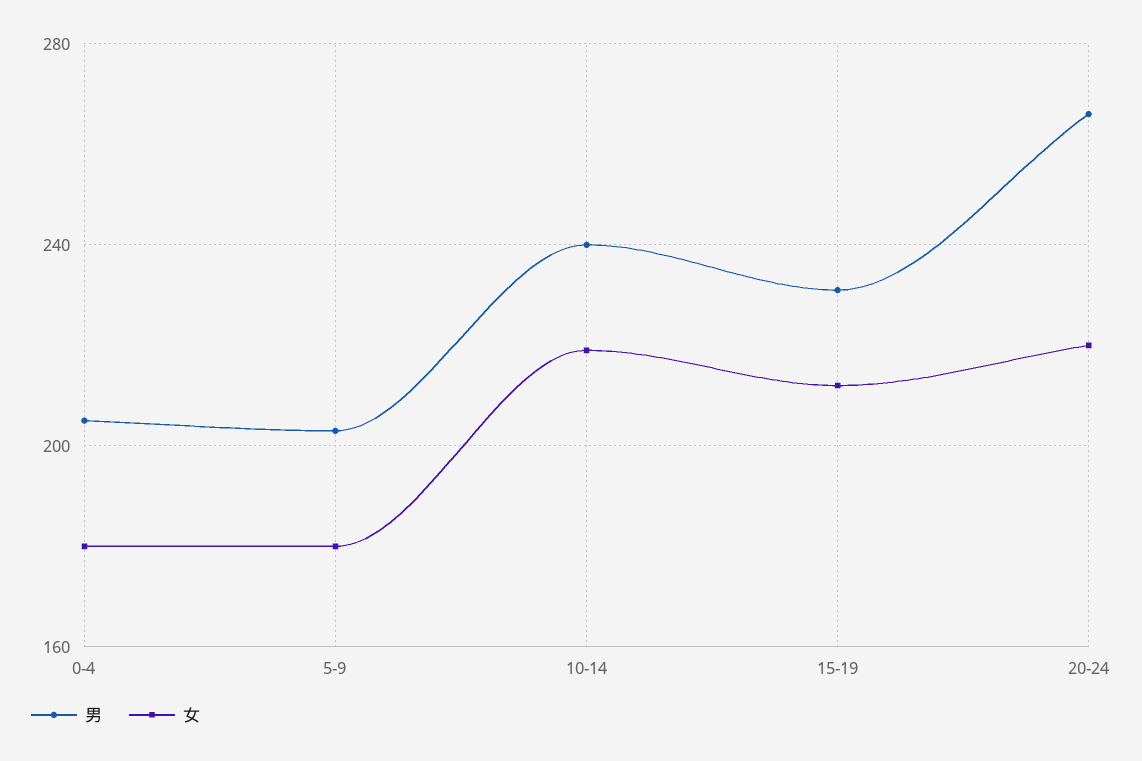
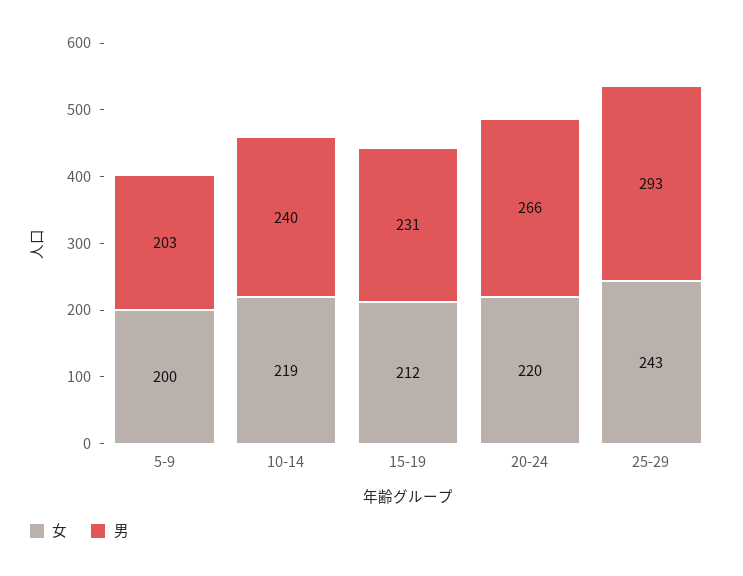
男, 0-4: 205 -> none
女, 0-4: 180 -> none
女, 5-9: 180 -> 200
女, 25-29: none -> 243
男, 25-29: none -> 293

